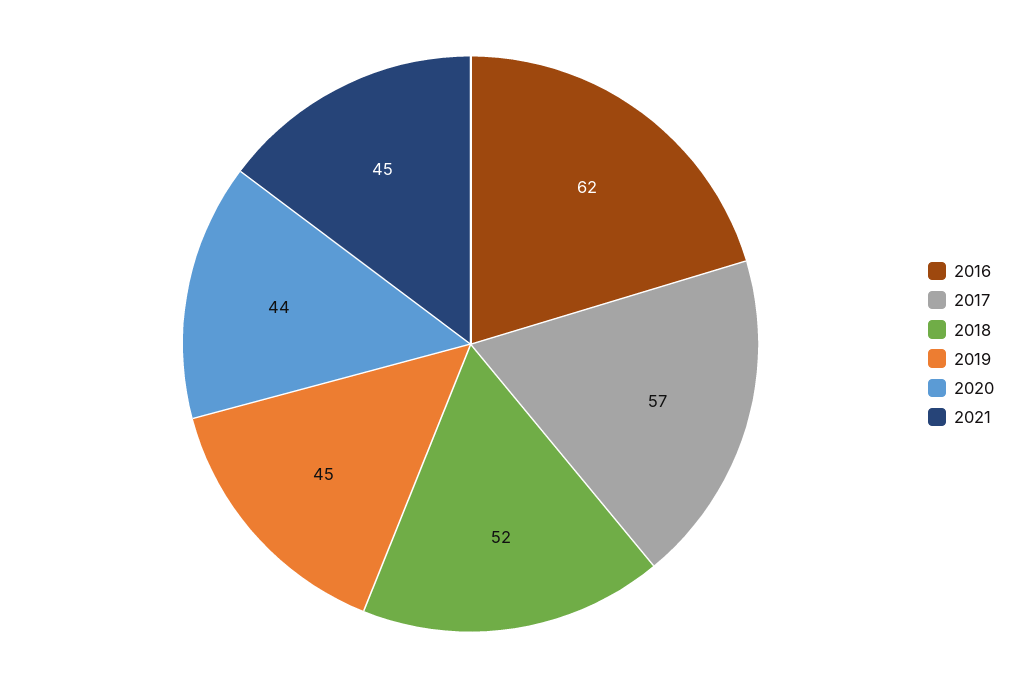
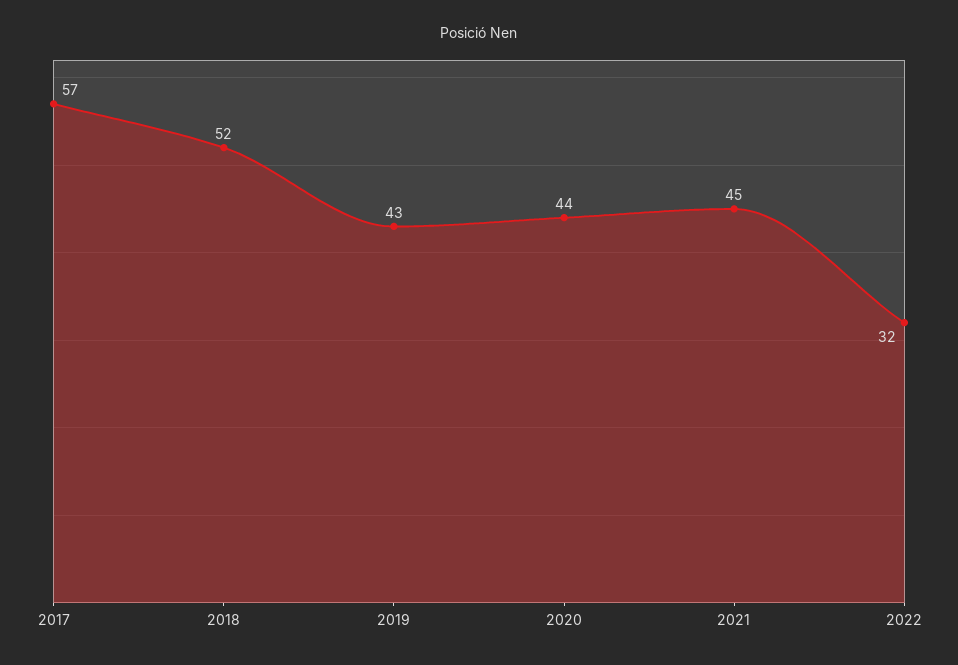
2016: 62 -> none
2019: 45 -> 43
2022: none -> 32

